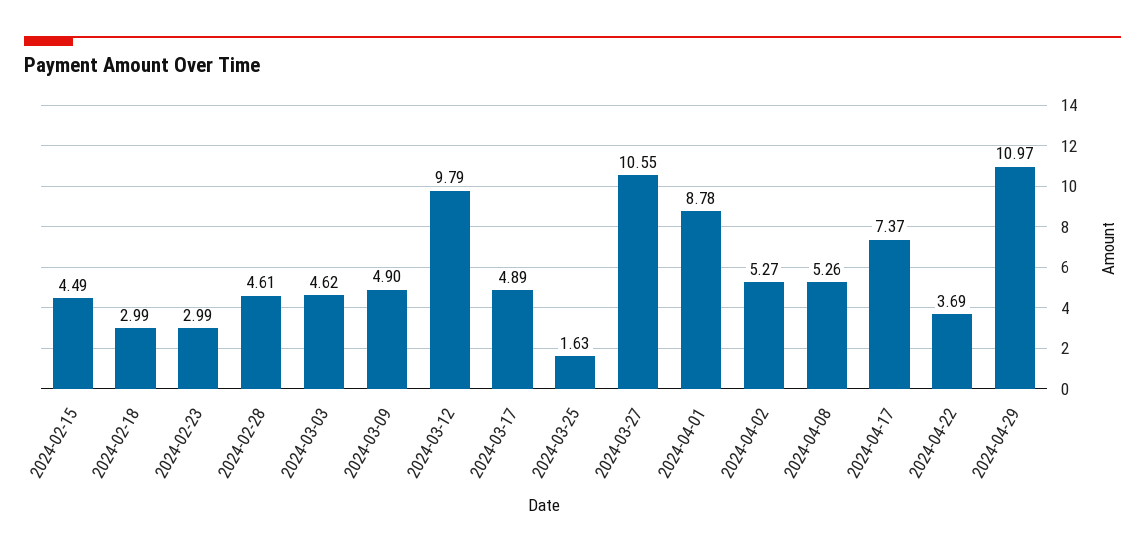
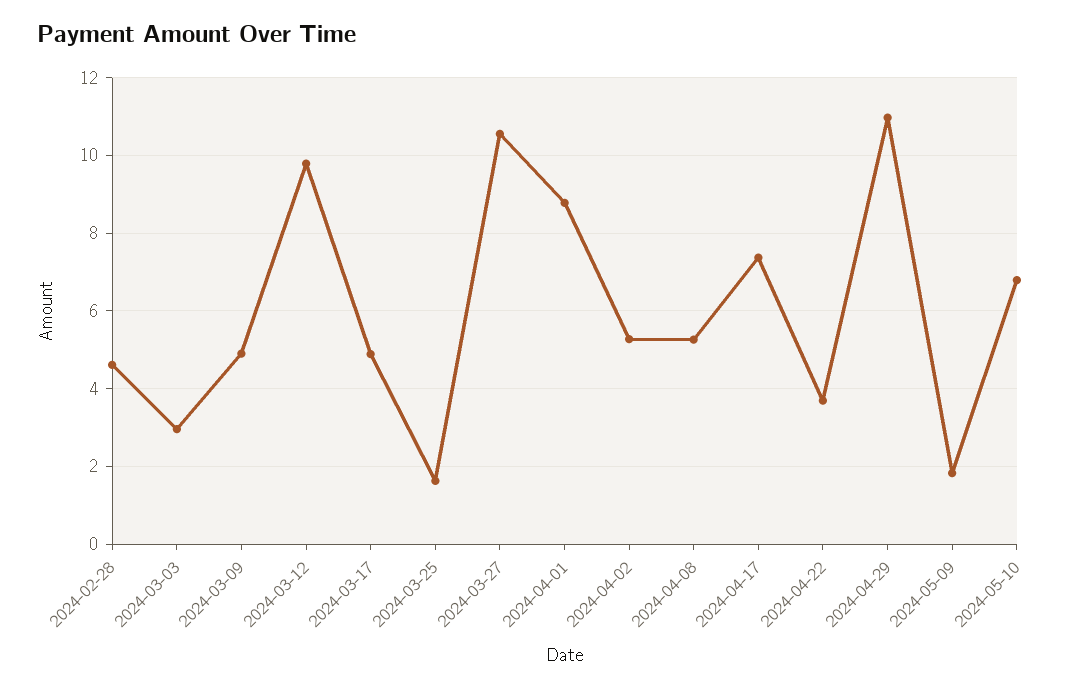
2024-02-15: 4.49 -> none
2024-02-18: 2.99 -> none
2024-02-23: 2.99 -> none
2024-03-03: 4.62 -> 3
2024-05-09: none -> 1.8
2024-05-10: none -> 6.8

